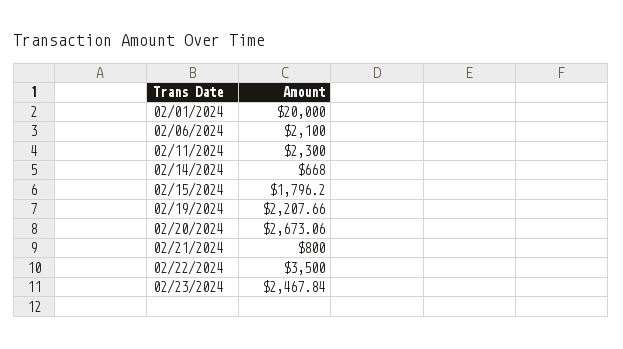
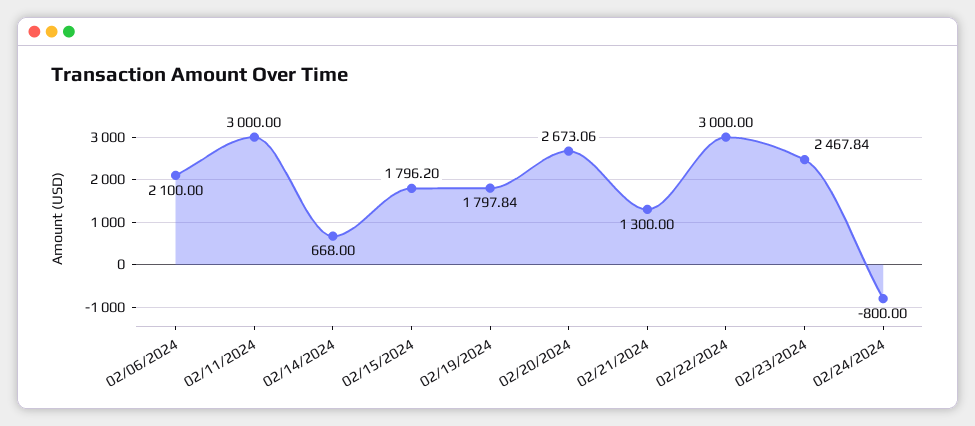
02/01/2024: 20000 -> none
02/11/2024: 2300 -> 3000
02/19/2024: 2207.66 -> 1797.84
02/21/2024: 800 -> 1300
02/22/2024: 3500 -> 3000
02/24/2024: none -> -800

